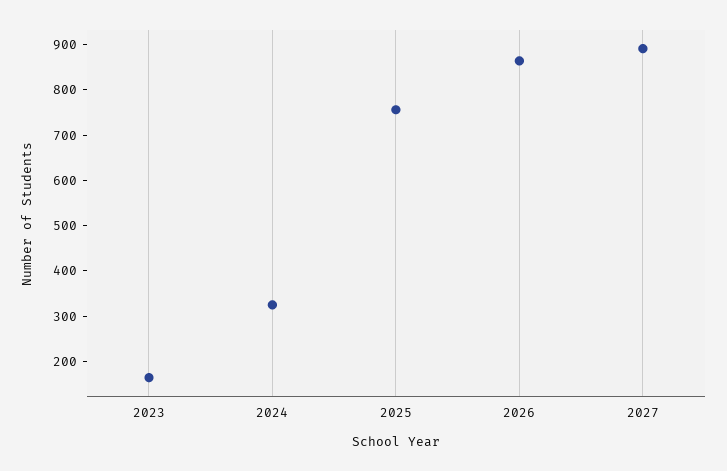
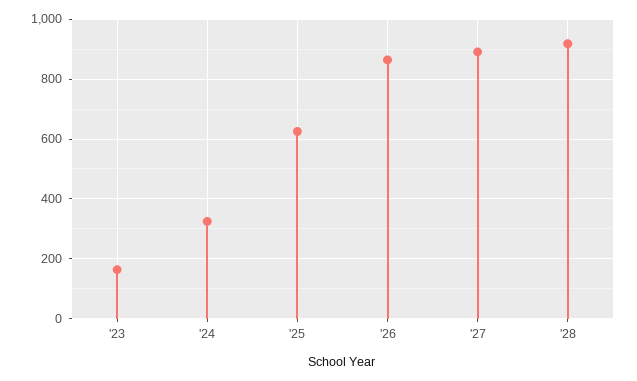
2025: 760 -> 625
'28: none -> 925

